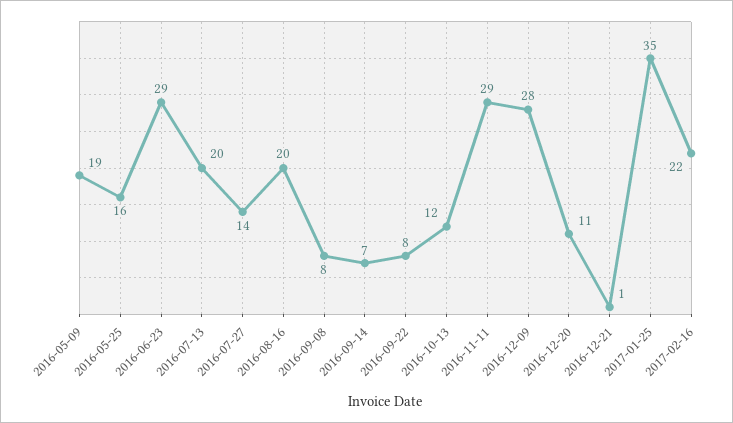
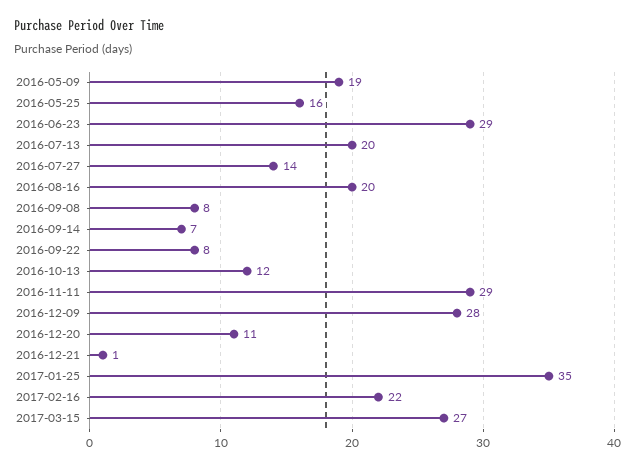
2017-03-15: none -> 27

